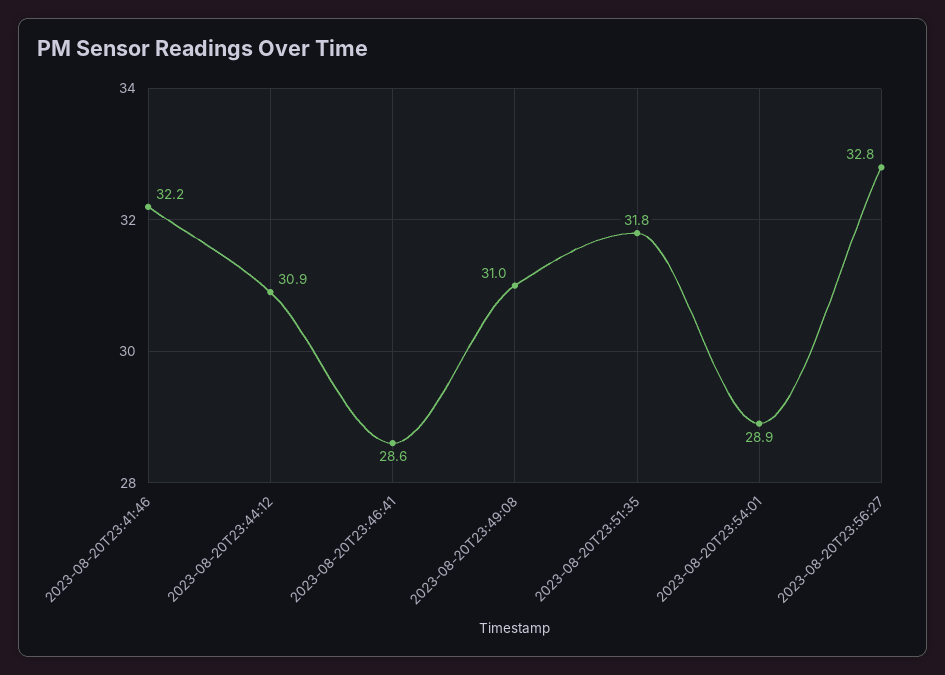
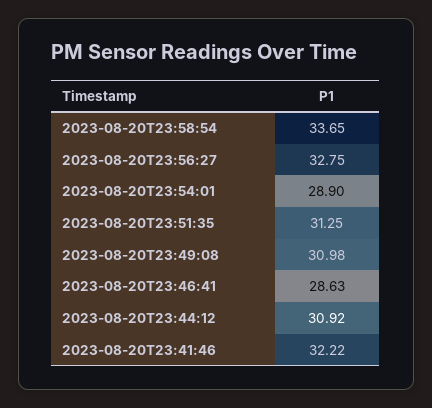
2023-08-20T23:51:35: 31.8 -> 31.25
2023-08-20T23:58:54: none -> 33.65

